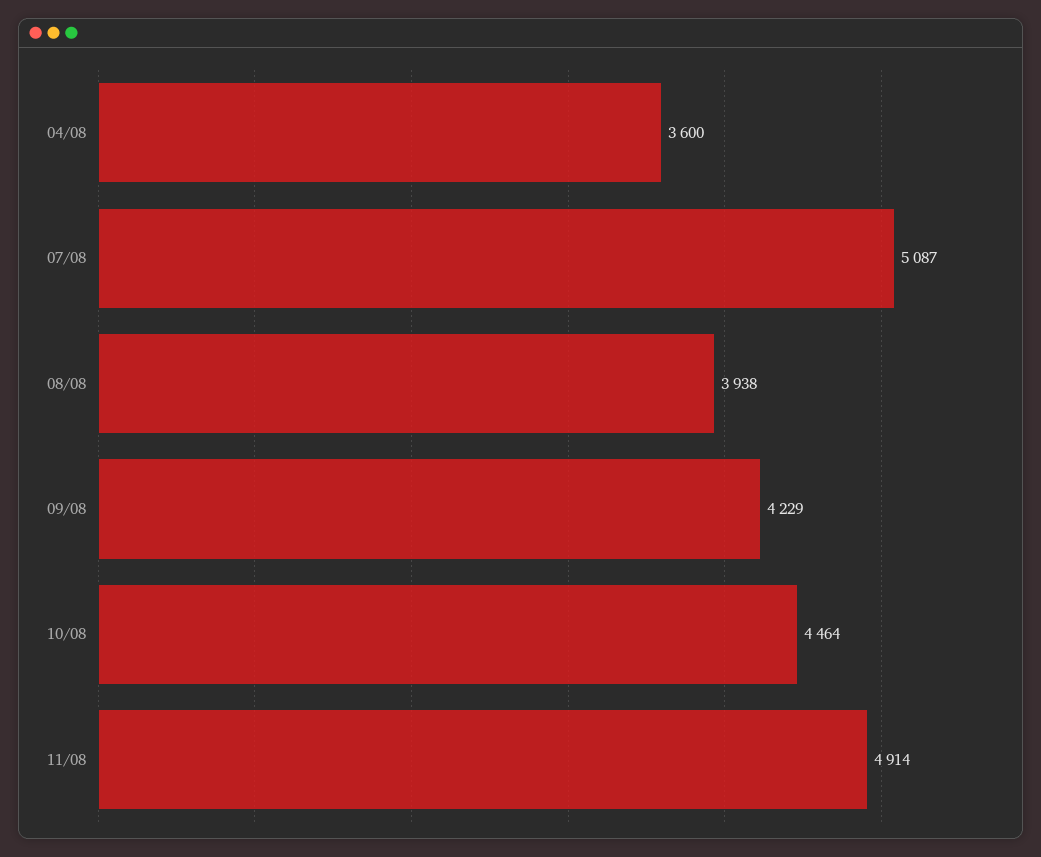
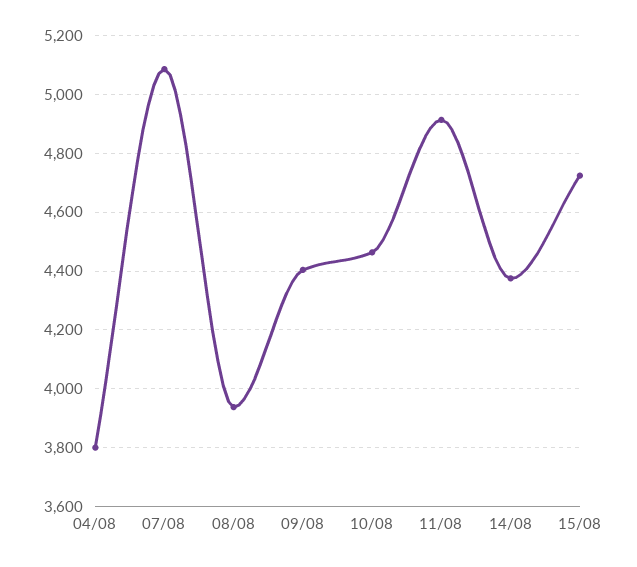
04/08: 3600 -> 3800
09/08: 4229 -> 4400
14/08: none -> 4375
15/08: none -> 4725

